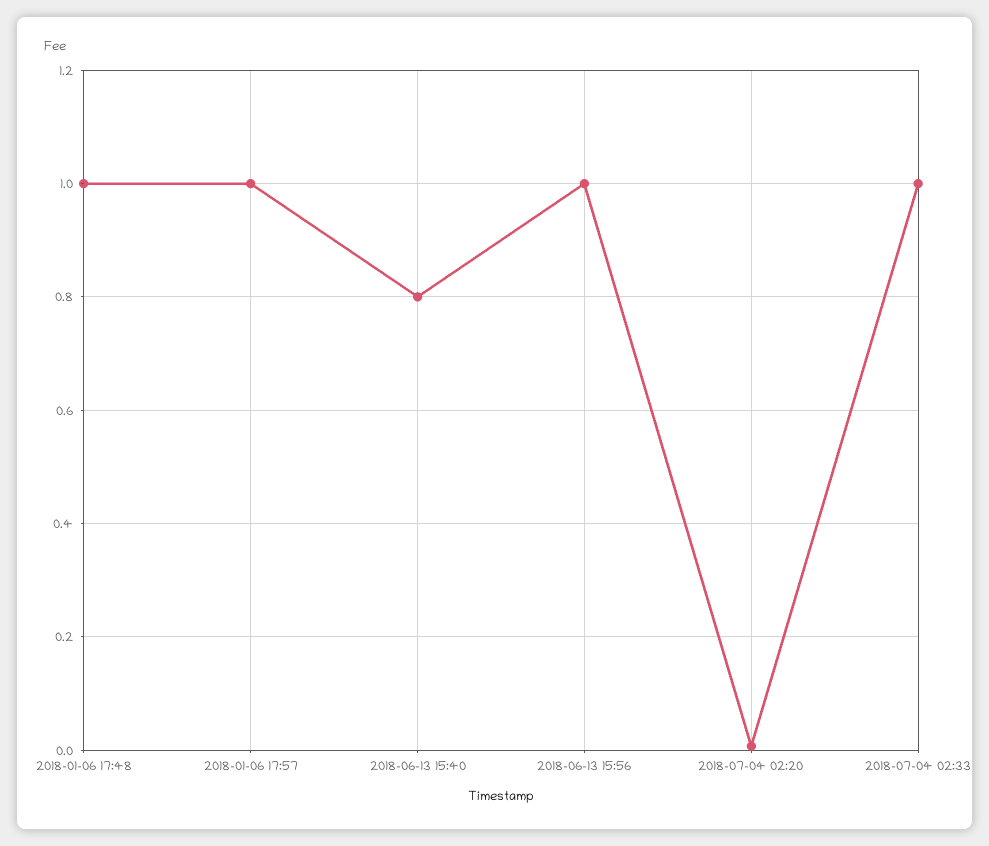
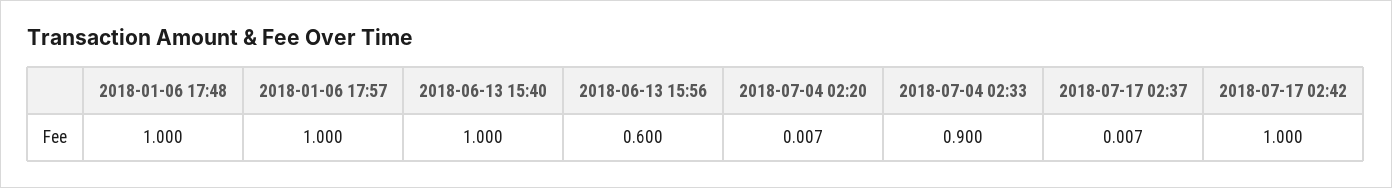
2018-06-13 15:40: 0.8 -> 1
2018-06-13 15:56: 1 -> 0.6
2018-07-04 02:33: 1 -> 0.9
2018-07-17 02:37: none -> 0.007
2018-07-17 02:42: none -> 1

